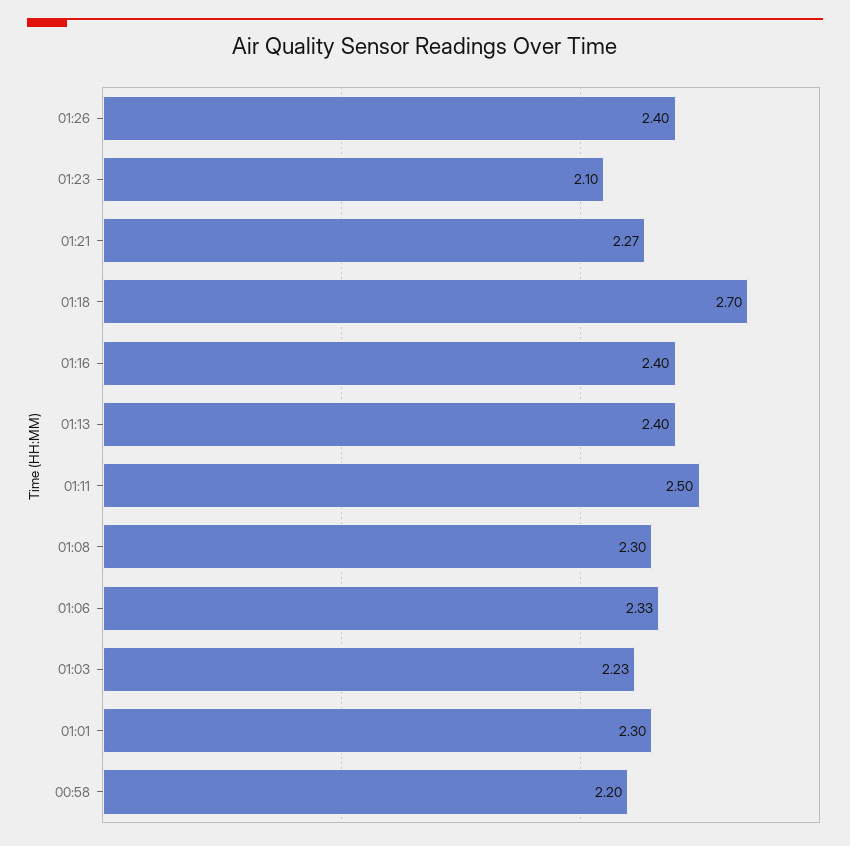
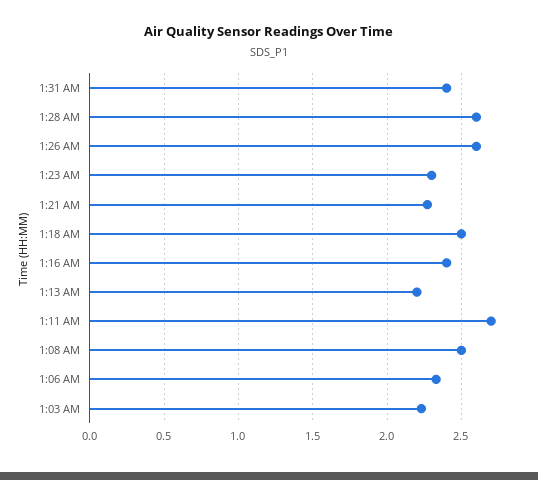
01:26: 2.4 -> 2.6
01:23: 2.1 -> 2.3
01:18: 2.7 -> 2.5
01:13: 2.4 -> 2.2
01:11: 2.5 -> 2.7
01:08: 2.3 -> 2.5
01:01: 2.3 -> none
00:58: 2.2 -> none
1:31 AM: none -> 2.4
1:28 AM: none -> 2.6

